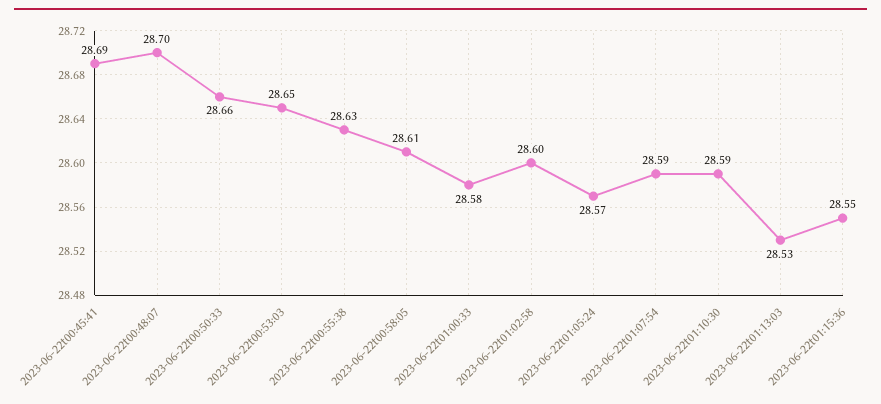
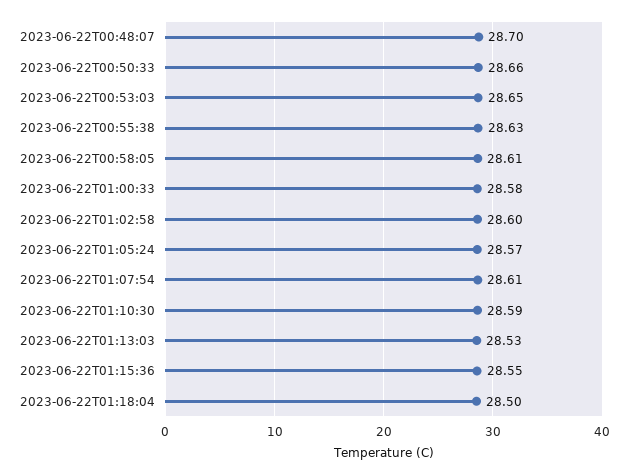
2023-06-22t00:45:41: 28.69 -> none
2023-06-22t01:07:54: 28.59 -> 28.61
2023-06-22T01:18:04: none -> 28.5

